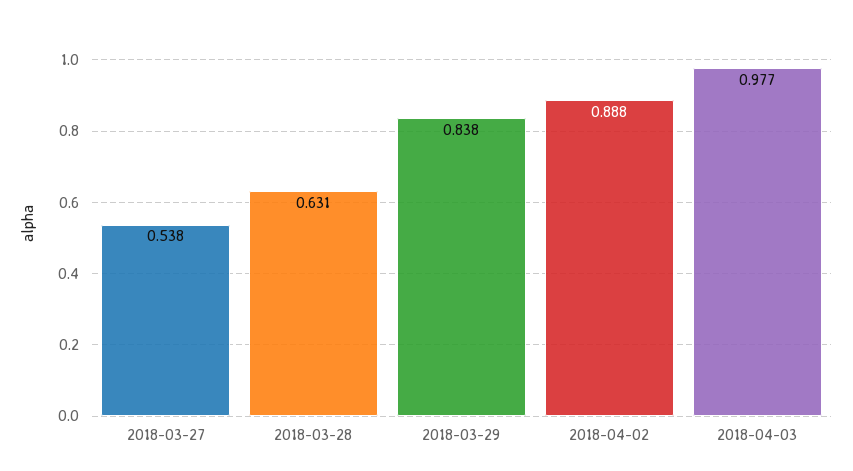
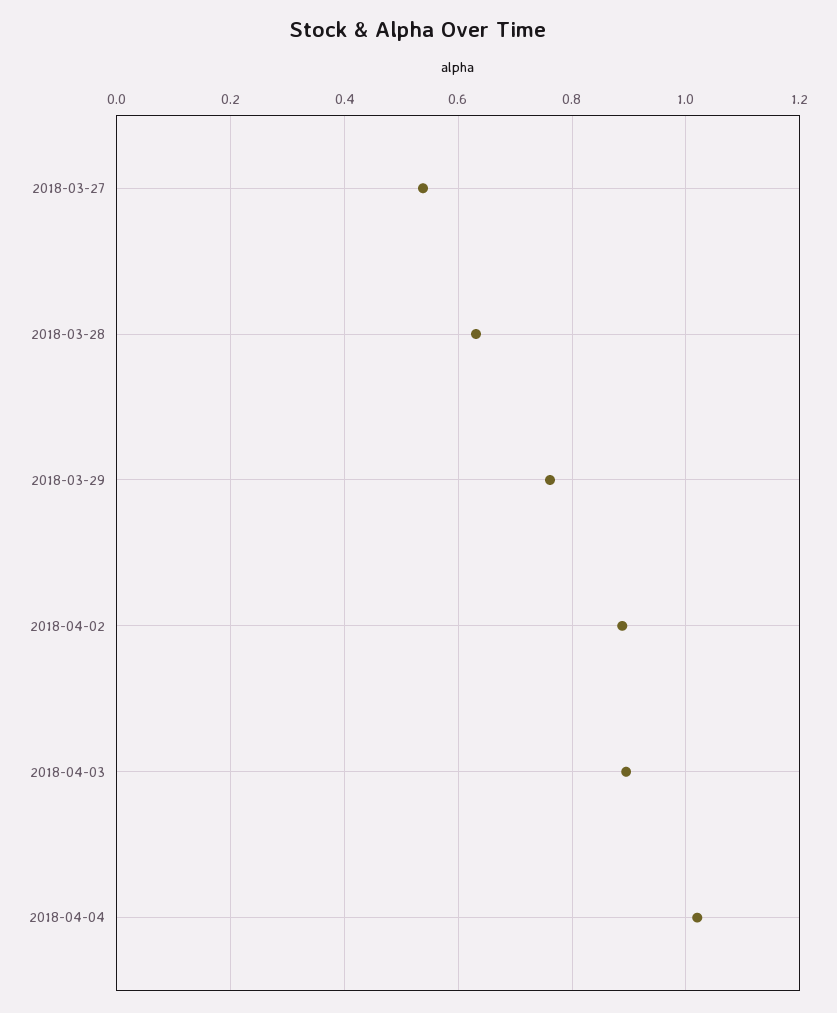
2018-03-29: 0.838 -> 0.76
2018-04-03: 0.977 -> 0.9
2018-04-04: none -> 1.02

